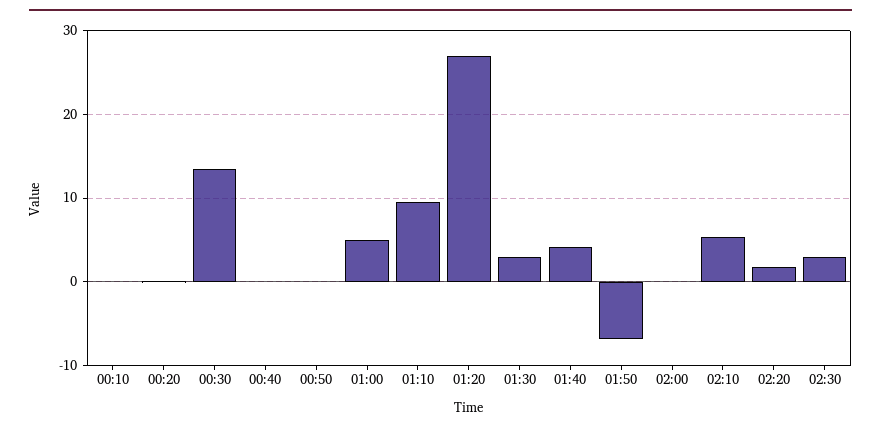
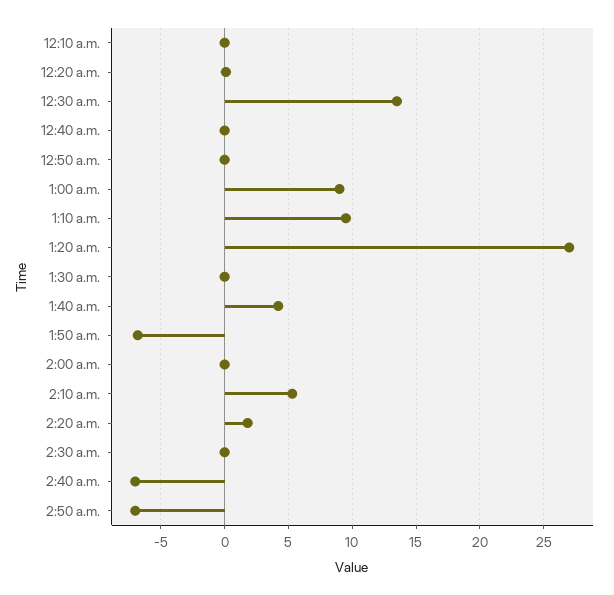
01:00: 5 -> 9
01:30: 3 -> 0
02:30: 3 -> 0
2:40 a.m.: none -> -7
2:50 a.m.: none -> -7

